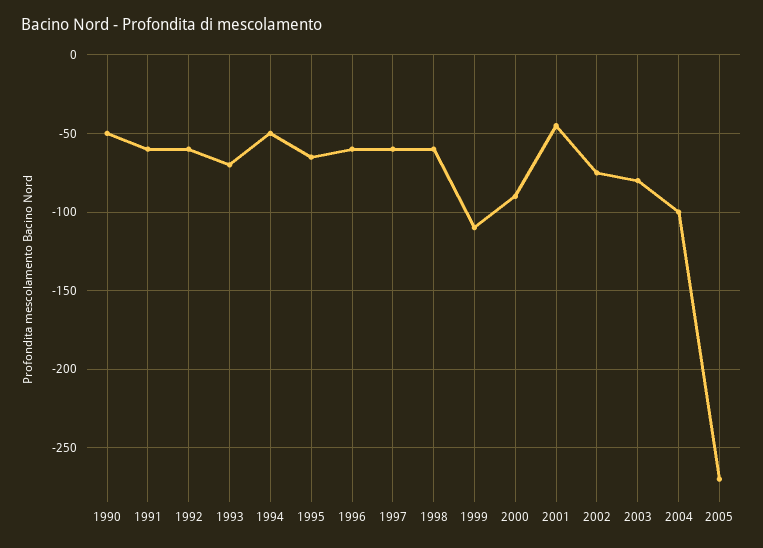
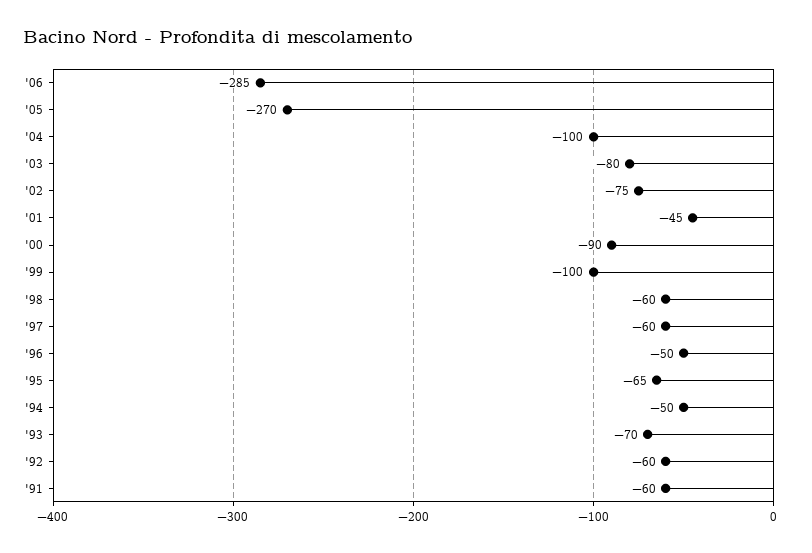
1990: -50 -> none
1996: -60 -> -50
1999: -110 -> -100
'06: none -> -285

